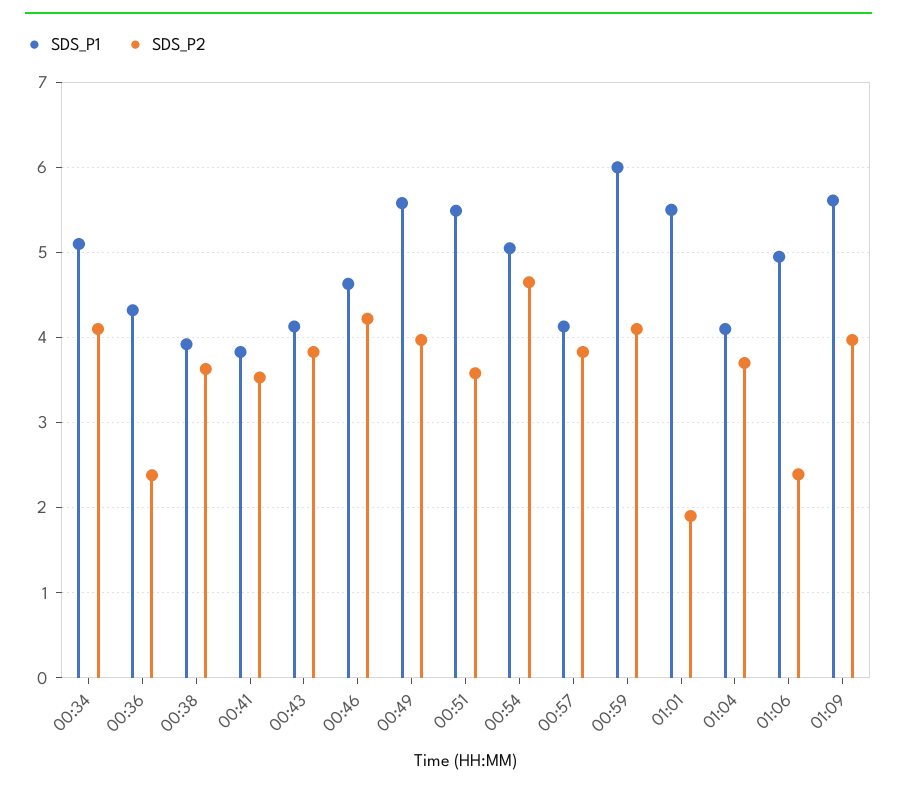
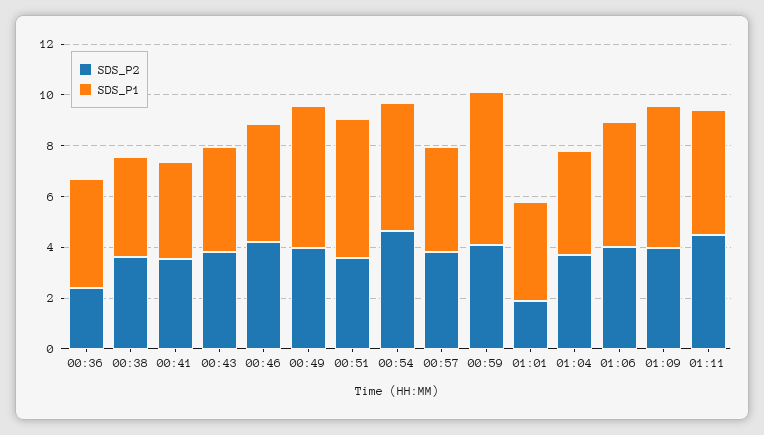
SDS_P1, 00:34: 5.1 -> none
SDS_P2, 00:34: 4.1 -> none
SDS_P1, 01:01: 5.5 -> 4
SDS_P2, 01:06: 2.4 -> 4
SDS_P2, 01:11: none -> 4.5
SDS_P1, 01:11: none -> 5

